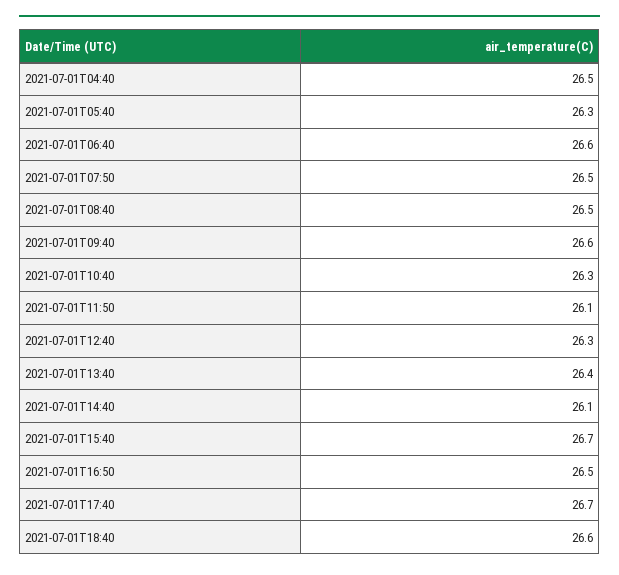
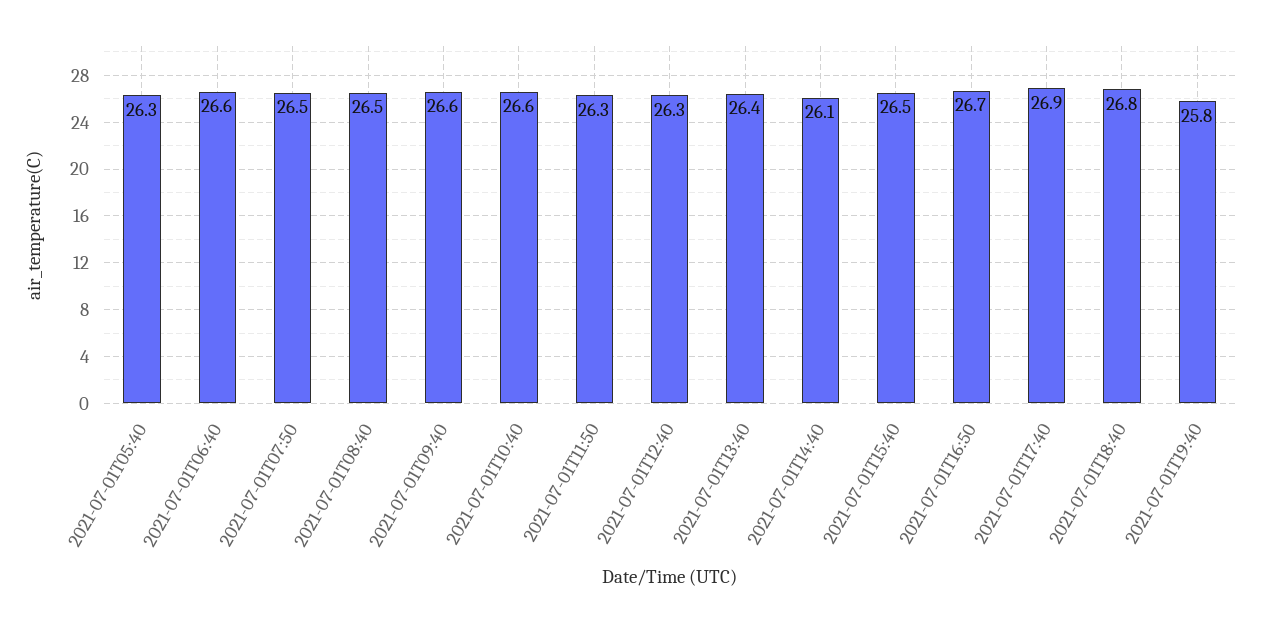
2021-07-01T04:40: 26.5 -> none
2021-07-01T10:40: 26.3 -> 26.6
2021-07-01T11:50: 26.1 -> 26.3
2021-07-01T15:40: 26.7 -> 26.5
2021-07-01T16:50: 26.5 -> 26.7
2021-07-01T17:40: 26.7 -> 26.9
2021-07-01T18:40: 26.6 -> 26.8
2021-07-01T19:40: none -> 25.8

